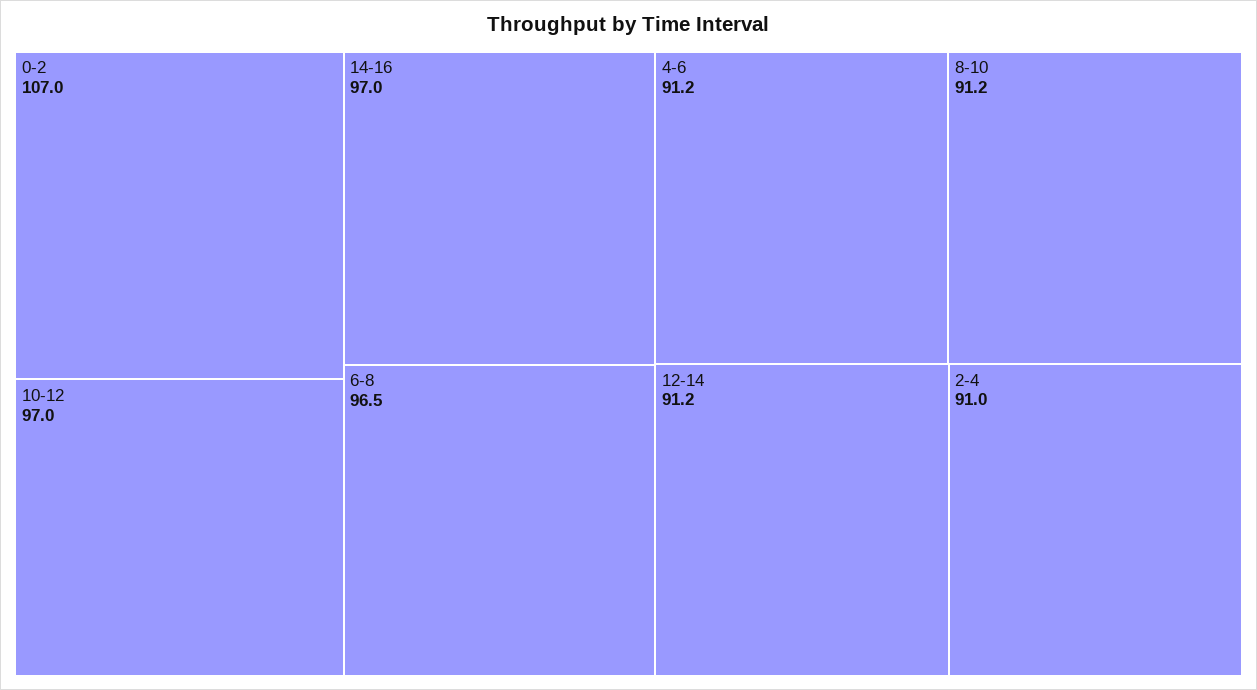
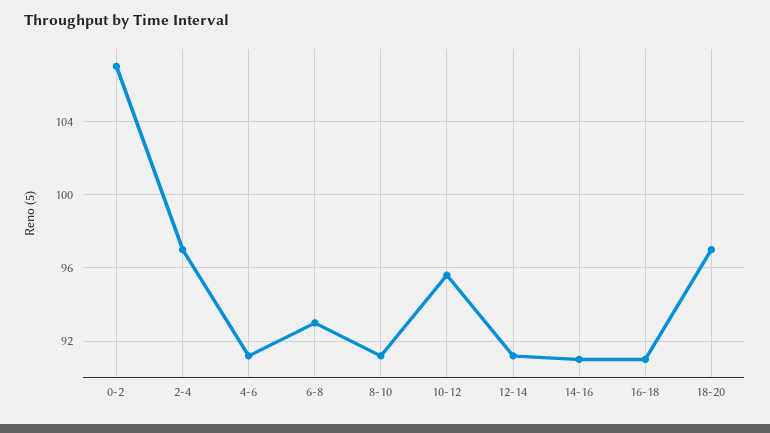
10-12: 97 -> 95.5
14-16: 97 -> 91
6-8: 96.5 -> 93
2-4: 91 -> 97
16-18: none -> 91
18-20: none -> 97

